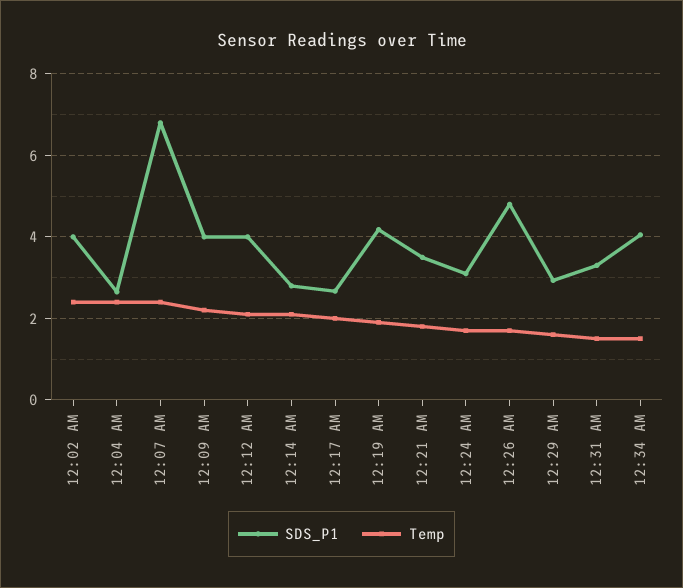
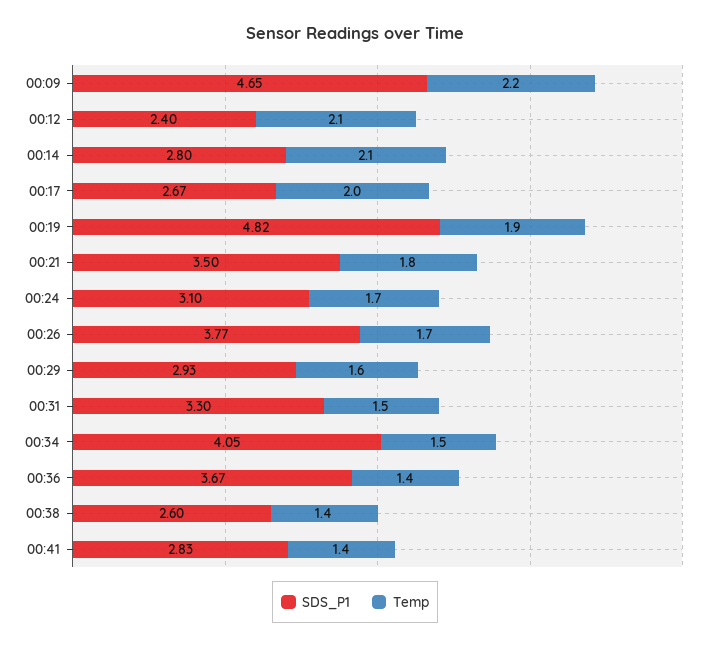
SDS_P1, 12:02 AM: 4 -> none
Temp, 12:02 AM: 2.4 -> none
SDS_P1, 12:04 AM: 2.6 -> none
Temp, 12:04 AM: 2.4 -> none
SDS_P1, 12:07 AM: 6.8 -> none
Temp, 12:07 AM: 2.4 -> none
SDS_P1, 12:09 AM: 4 -> 4.65
SDS_P1, 12:12 AM: 4 -> 2.4
SDS_P1, 12:19 AM: 4.2 -> 4.82
SDS_P1, 12:26 AM: 4.8 -> 3.77
SDS_P1, 00:36: none -> 3.67
Temp, 00:36: none -> 1.4
SDS_P1, 00:38: none -> 2.6
Temp, 00:38: none -> 1.4
SDS_P1, 00:41: none -> 2.83
Temp, 00:41: none -> 1.4

